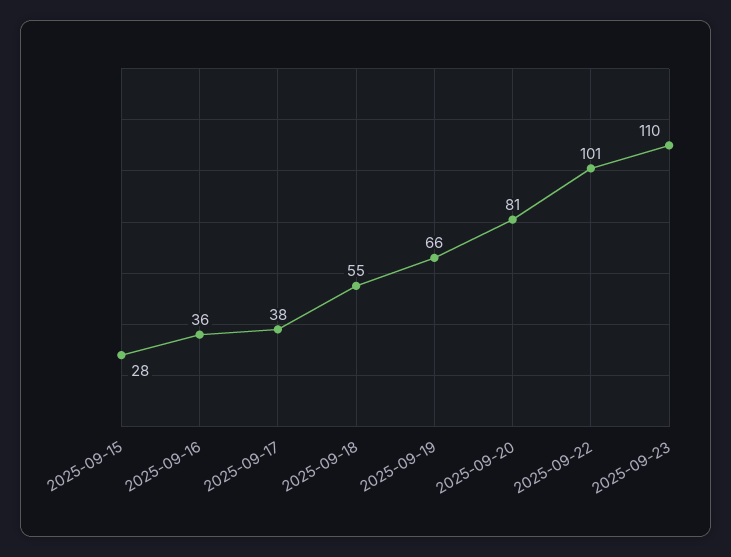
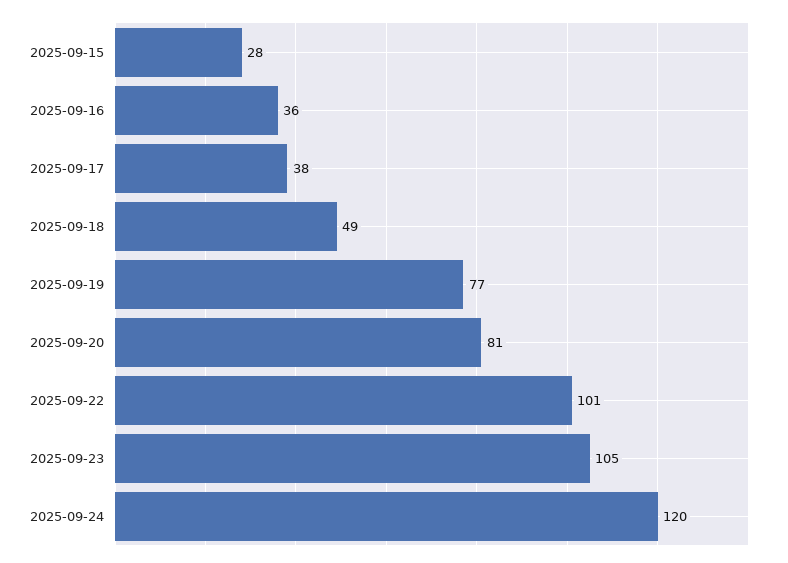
2025-09-18: 55 -> 49
2025-09-19: 66 -> 77
2025-09-23: 110 -> 105
2025-09-24: none -> 120

